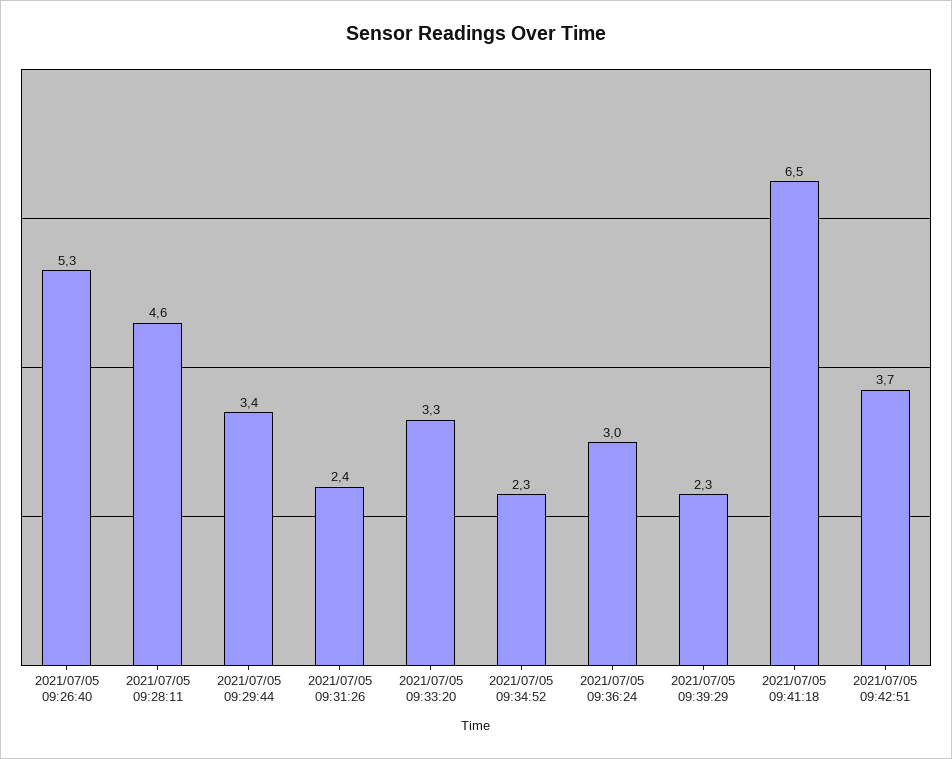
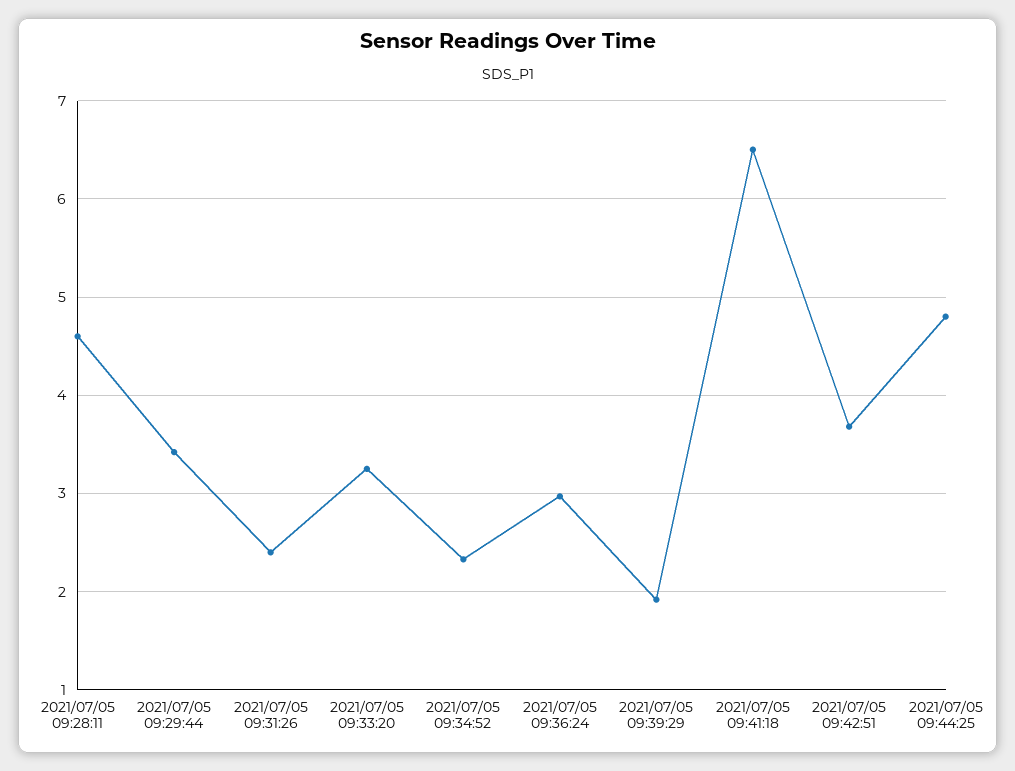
2021/07/05 09:26:40: 5.3 -> none
2021/07/05 09:39:29: 2.3 -> 1.9
2021/07/05 09:44:25: none -> 4.8

